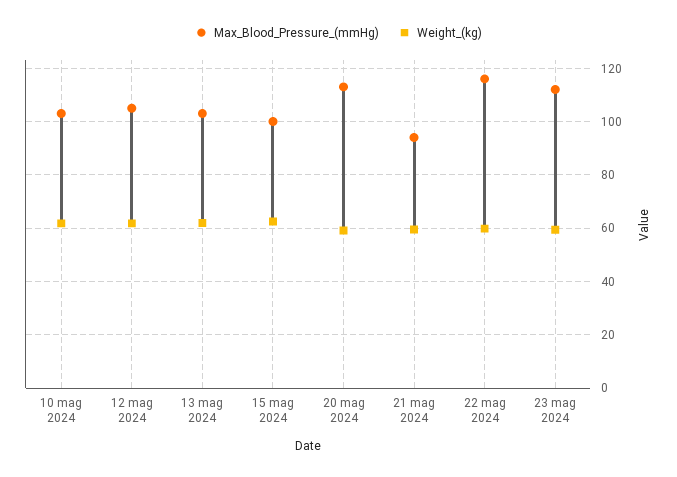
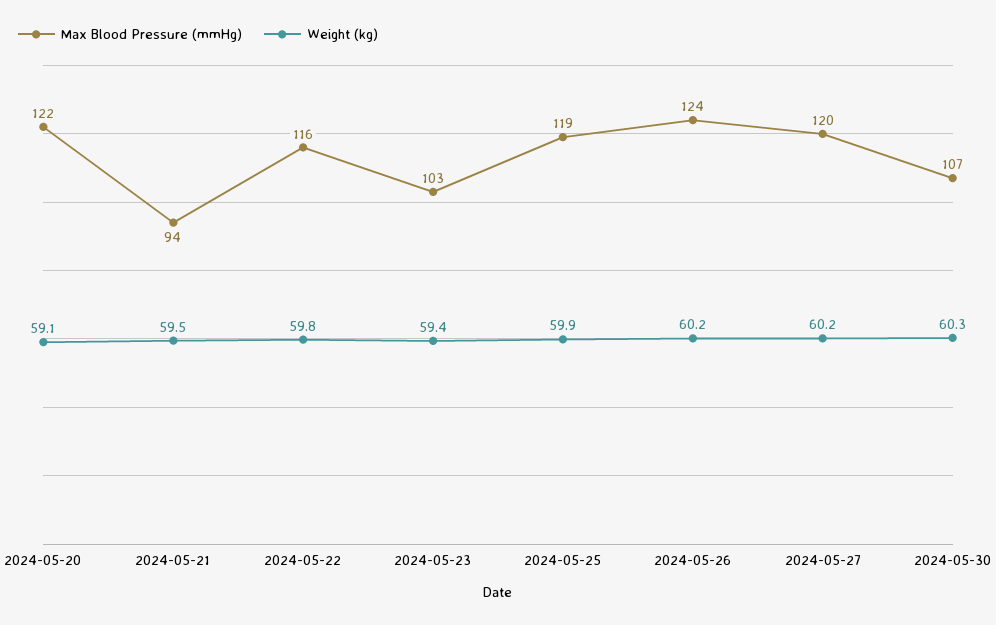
Max_Blood_Pressure_(mmHg), 10 mag 2024: 102.5 -> none
Weight_(kg), 10 mag 2024: 62.5 -> none
Max_Blood_Pressure_(mmHg), 12 mag 2024: 105 -> none
Weight_(kg), 12 mag 2024: 62.5 -> none
Max_Blood_Pressure_(mmHg), 13 mag 2024: 102.5 -> none
Weight_(kg), 13 mag 2024: 62.5 -> none
Max_Blood_Pressure_(mmHg), 15 mag 2024: 100 -> none
Weight_(kg), 15 mag 2024: 62.5 -> none
Max_Blood_Pressure_(mmHg), 20 mag 2024: 112.5 -> 122
Max_Blood_Pressure_(mmHg), 23 mag 2024: 112.5 -> 103
Max_Blood_Pressure_(mmHg), 2024-05-25: none -> 119
Weight_(kg), 2024-05-25: none -> 59.9
Max_Blood_Pressure_(mmHg), 2024-05-26: none -> 124
Weight_(kg), 2024-05-26: none -> 60.2
Max_Blood_Pressure_(mmHg), 2024-05-27: none -> 120
Weight_(kg), 2024-05-27: none -> 60.2
Max_Blood_Pressure_(mmHg), 2024-05-30: none -> 107
Weight_(kg), 2024-05-30: none -> 60.3

